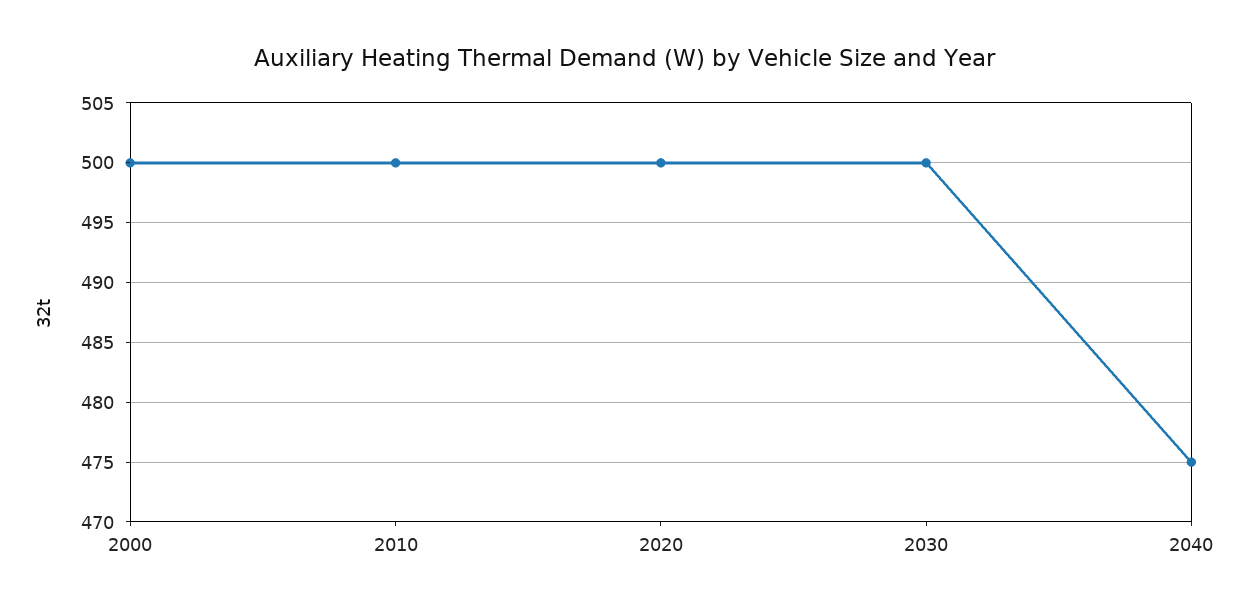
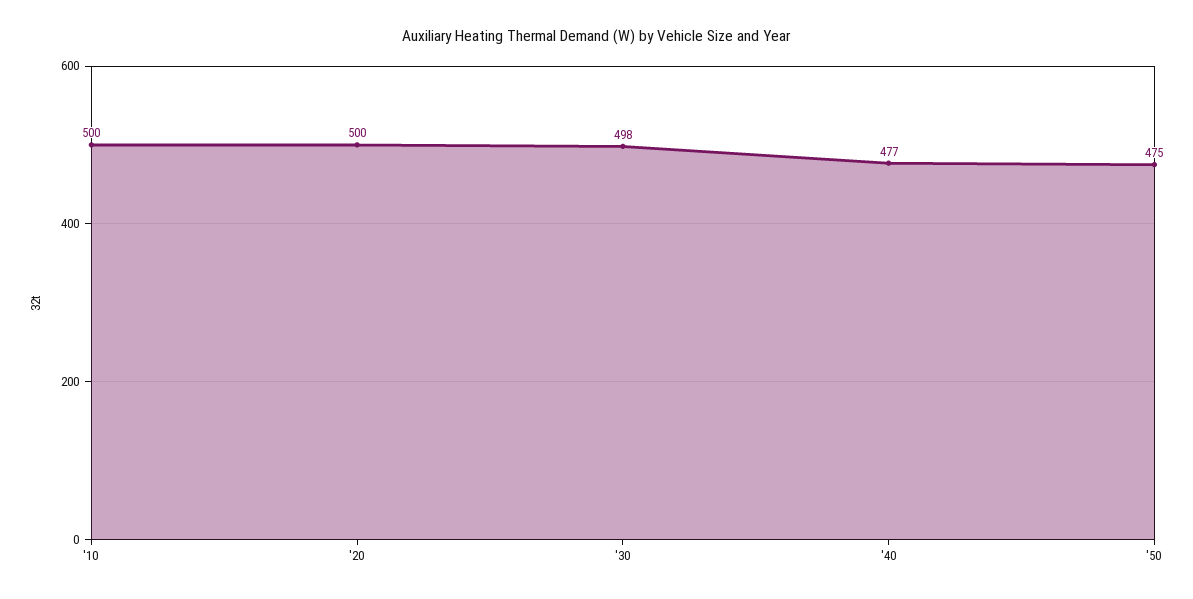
2000: 500 -> none
2030: 500 -> 498
2040: 475 -> 477
'50: none -> 475

